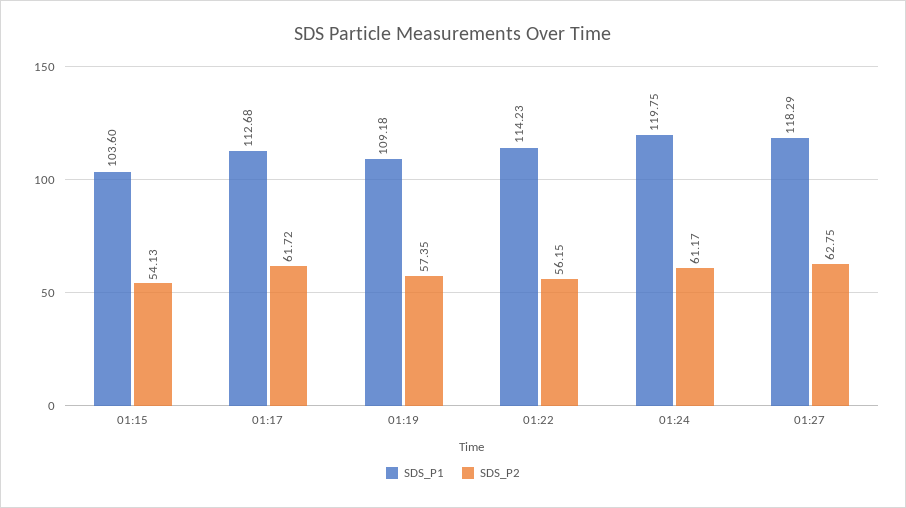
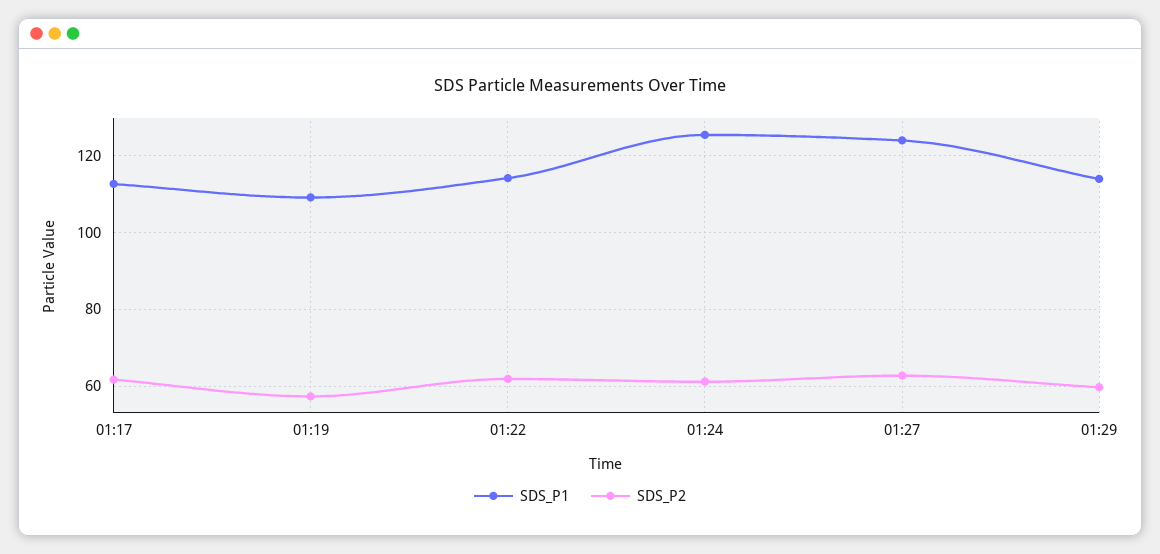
SDS_P1, 01:15: 103.6 -> none
SDS_P2, 01:15: 54.13 -> none
SDS_P2, 01:22: 56.15 -> 62
SDS_P1, 01:24: 119.75 -> 126
SDS_P1, 01:27: 118.29 -> 124
SDS_P1, 01:29: none -> 114
SDS_P2, 01:29: none -> 60

